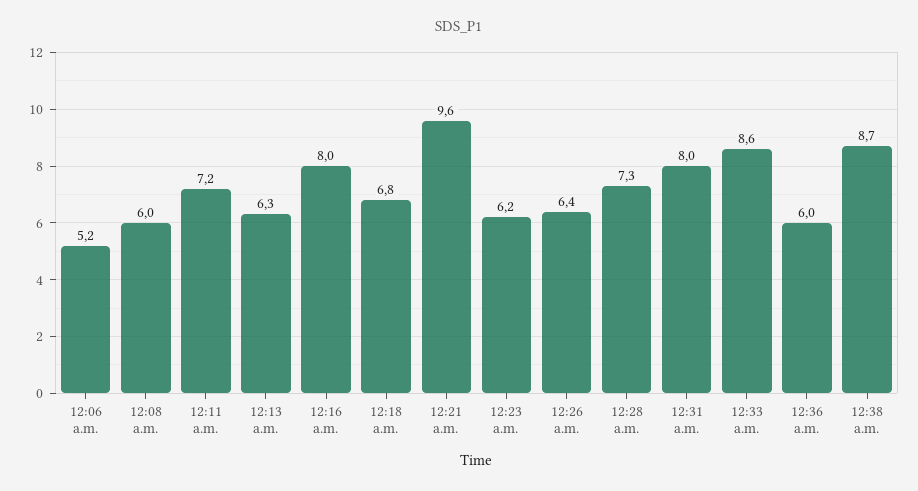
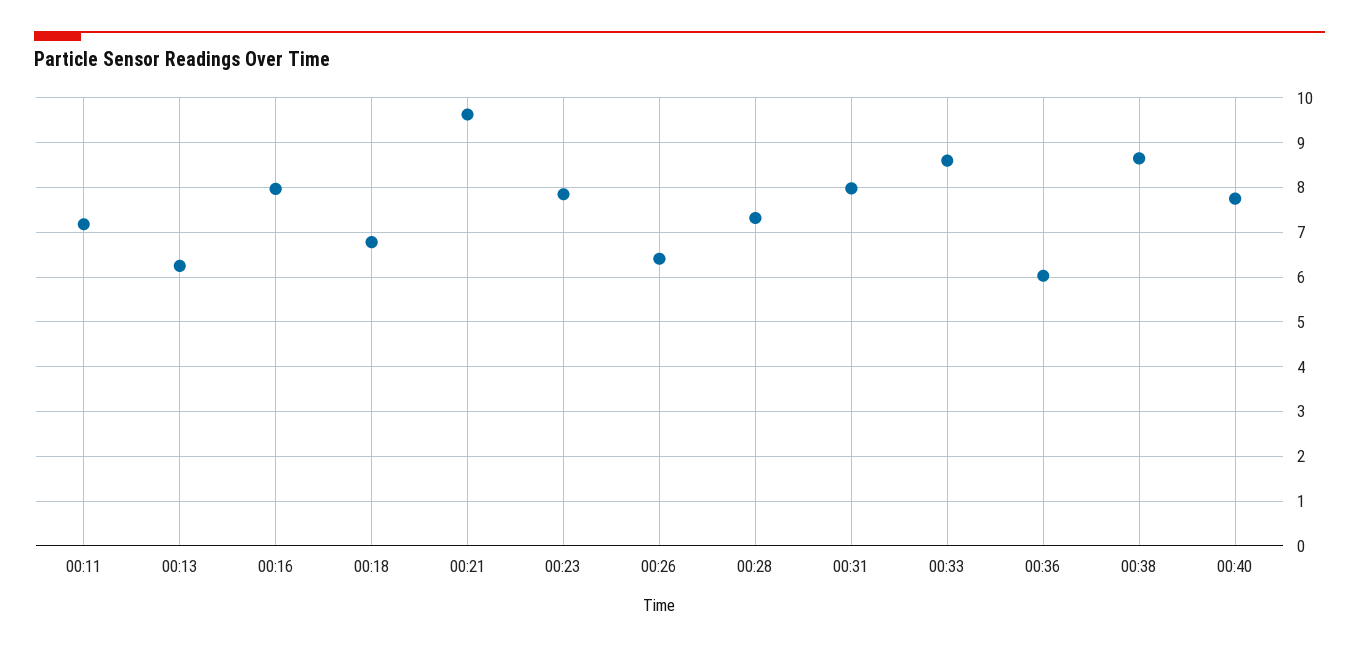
12:06 a.m.: 5.2 -> none
12:08 a.m.: 6 -> none
12:23 a.m.: 6.2 -> 7.8
00:40: none -> 7.8

